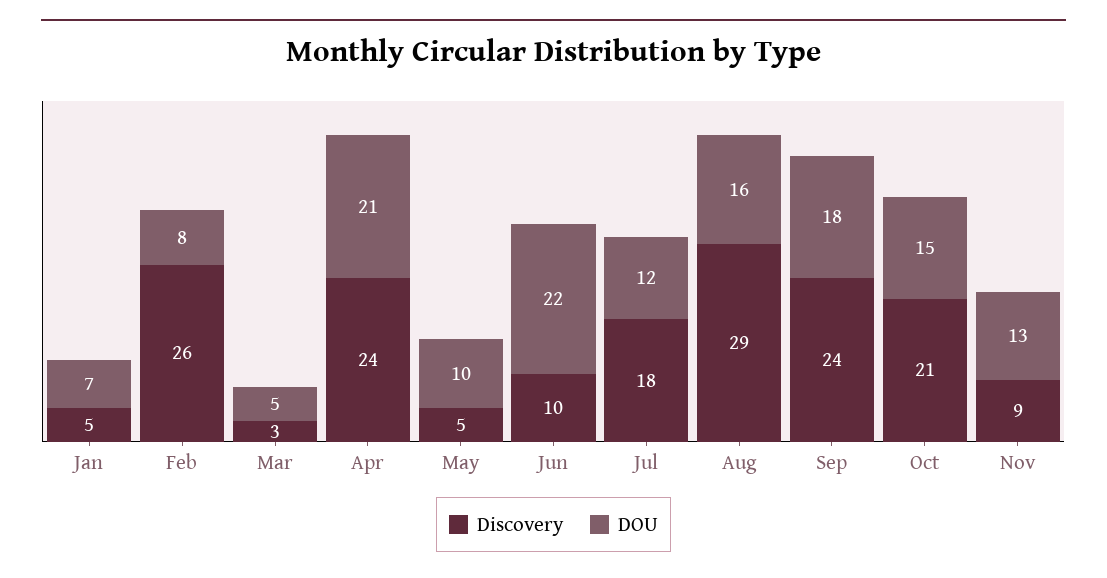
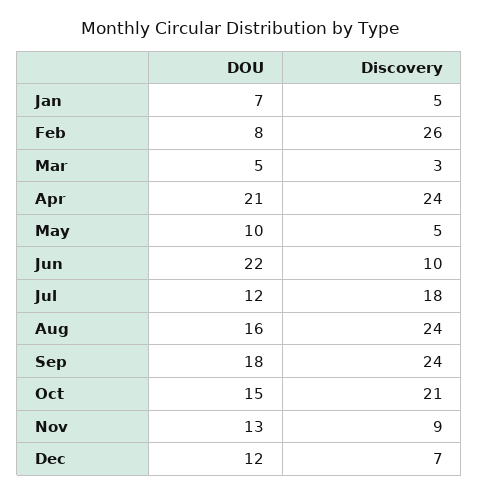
Discovery, Aug: 29 -> 24
DOU, Dec: none -> 12
Discovery, Dec: none -> 7

